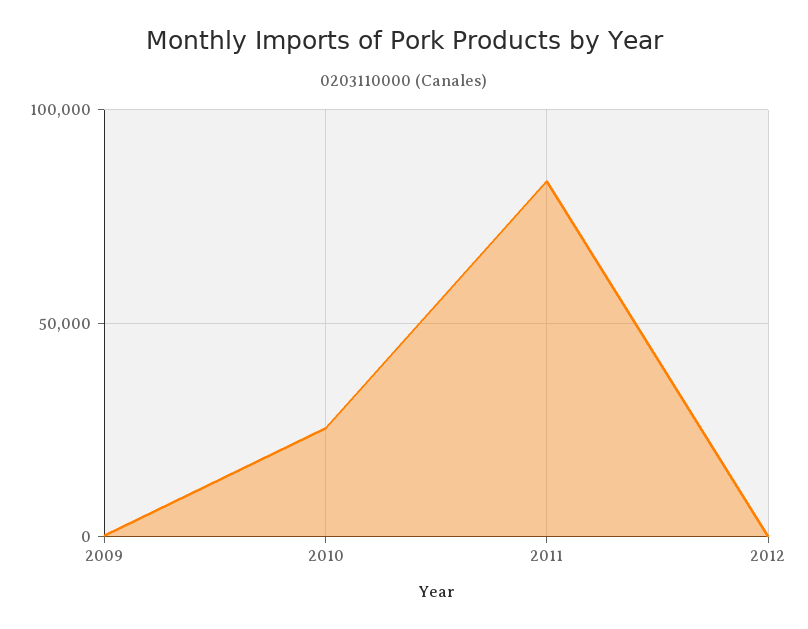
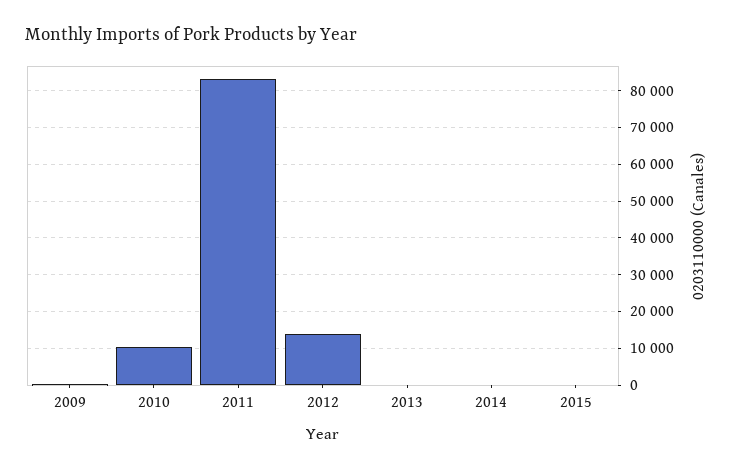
2010: 25000 -> 10000
2012: 0 -> 14000
2013: none -> 0
2014: none -> 0
2015: none -> 0

